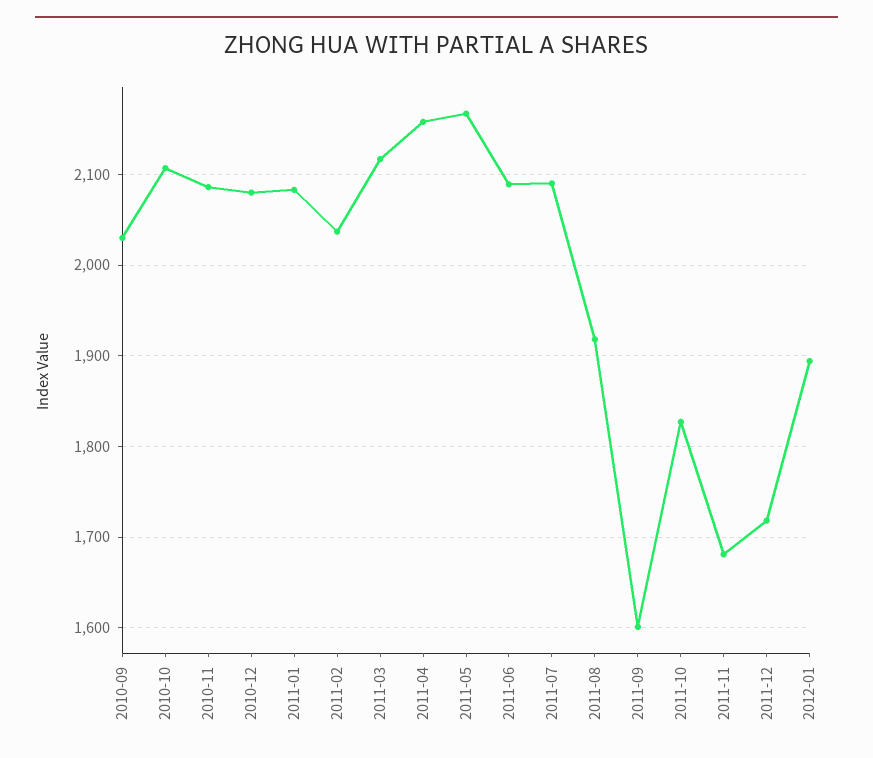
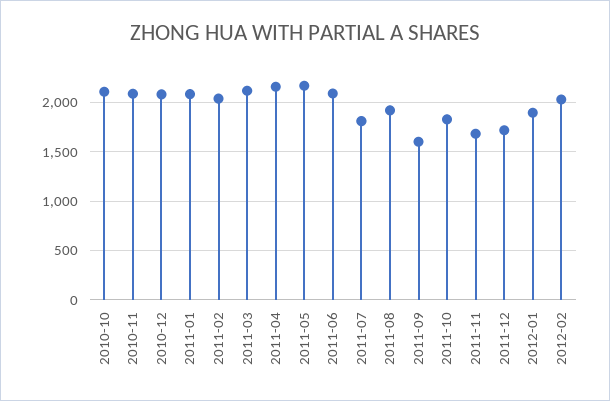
2010-09: 2030 -> none
2011-07: 2090 -> 1800
2012-02: none -> 2000

